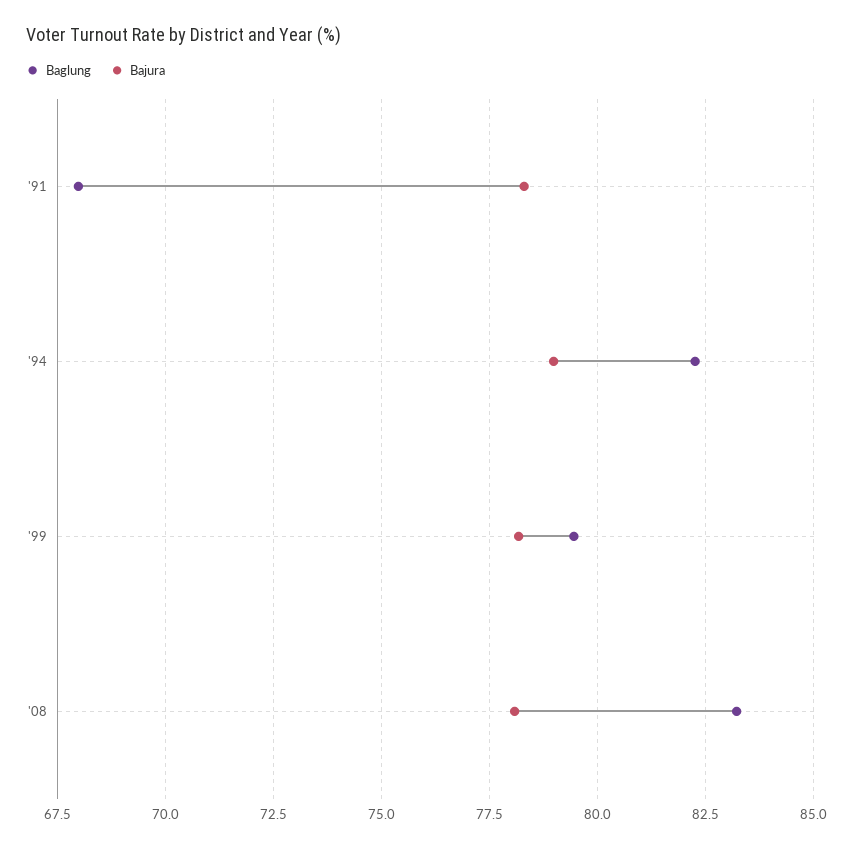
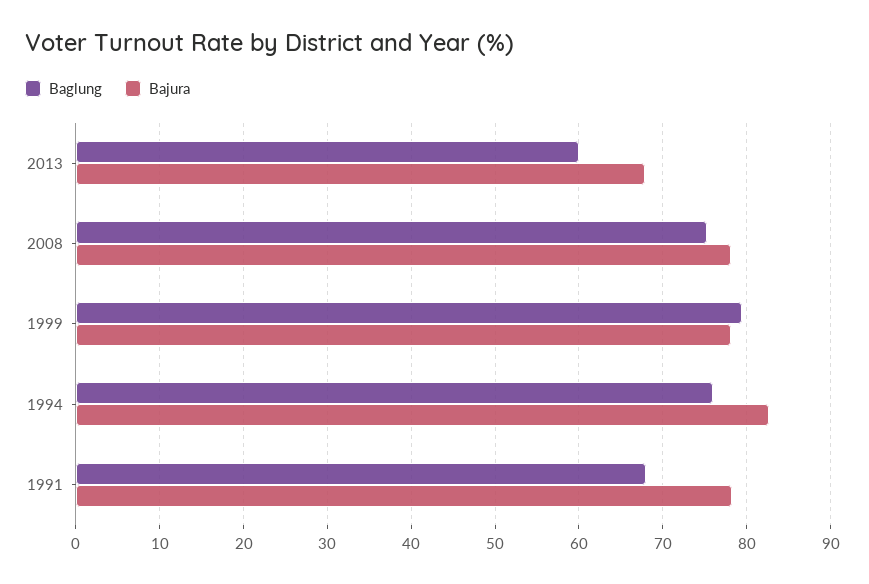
Baglung, '94: 82.25 -> 76
Bajura, '94: 79 -> 83
Baglung, '08: 83.25 -> 75
Baglung, 2013: none -> 60
Bajura, 2013: none -> 68

